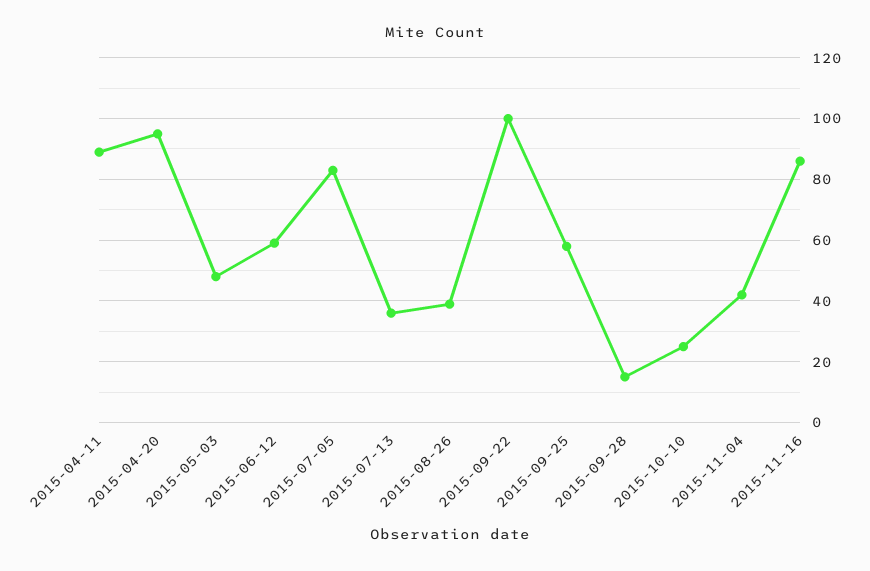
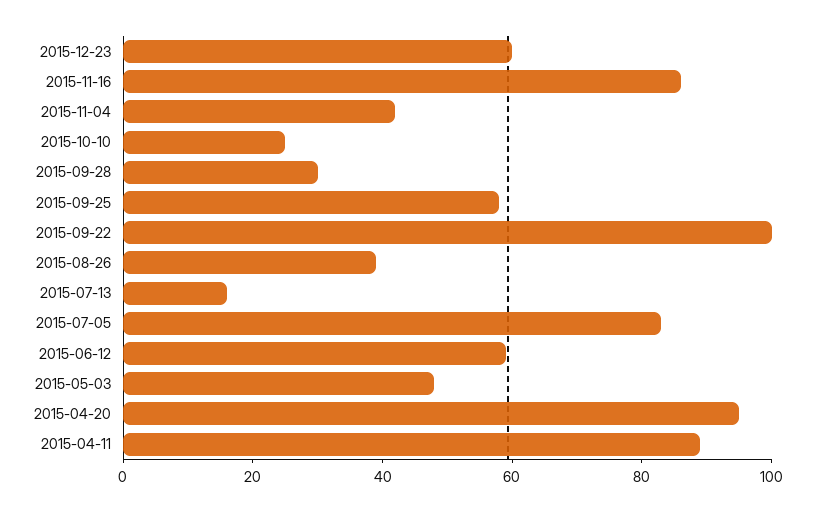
2015-07-13: 35 -> 15
2015-09-28: 15 -> 30
2015-12-23: none -> 60

